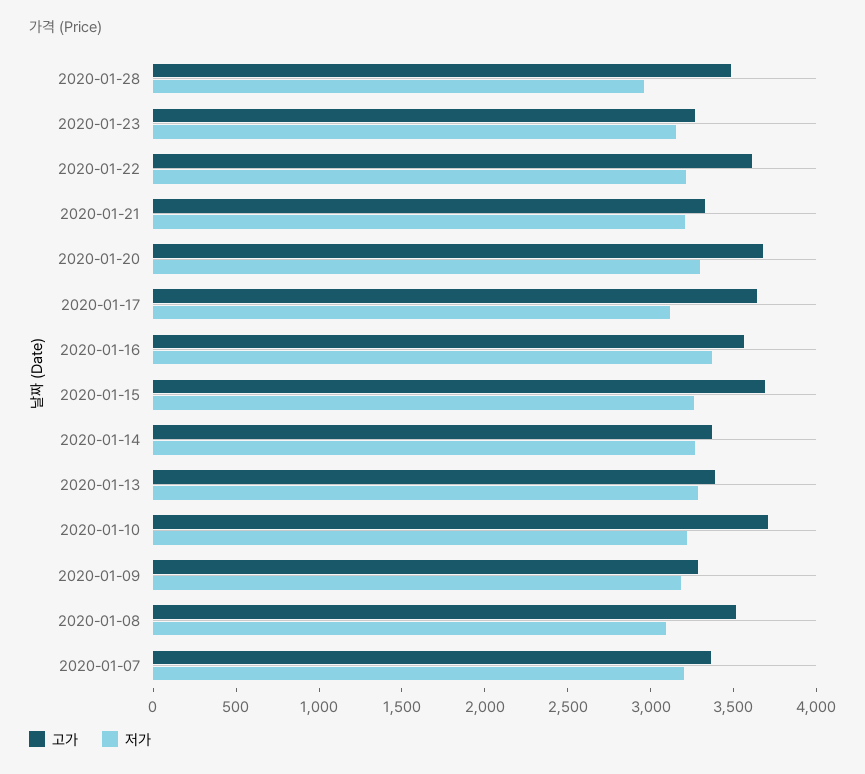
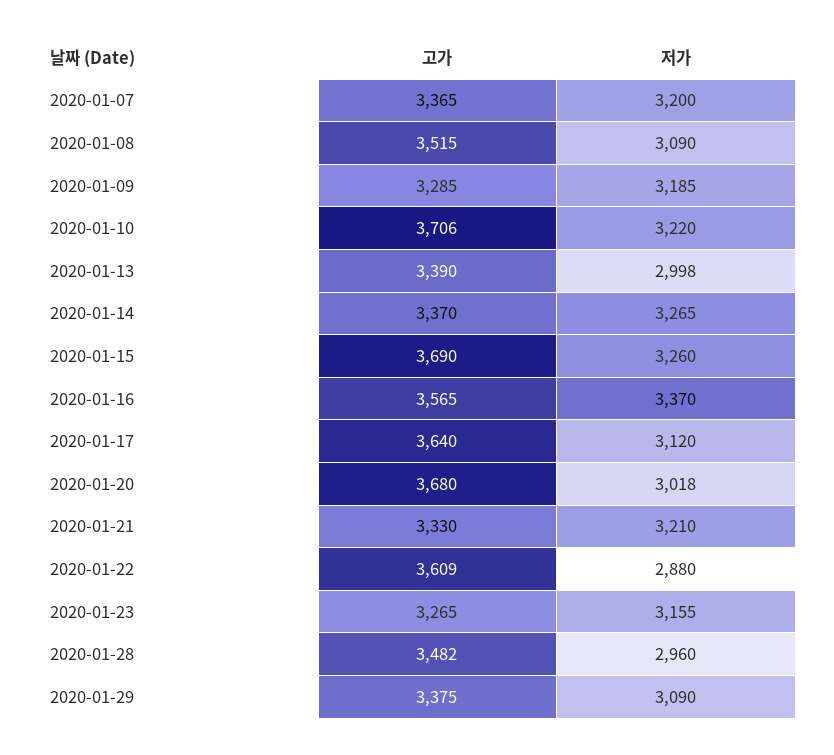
저가, 2020-01-22: 3200 -> 2880
저가, 2020-01-20: 3300 -> 3018
저가, 2020-01-13: 3300 -> 2998
고가, 2020-01-29: none -> 3375
저가, 2020-01-29: none -> 3090

